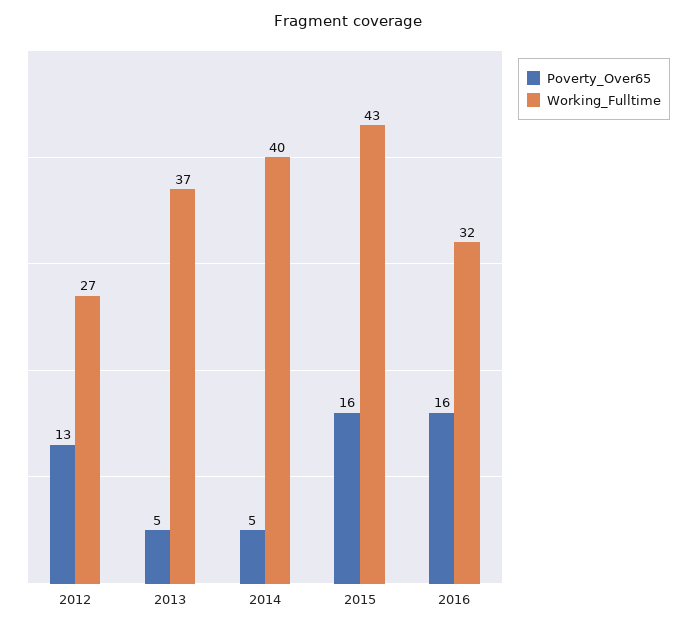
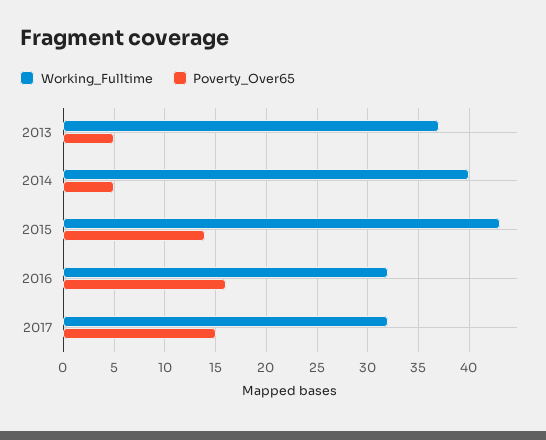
Poverty_Over65, 2012: 13 -> none
Working_Fulltime, 2012: 27 -> none
Poverty_Over65, 2015: 16 -> 14
Working_Fulltime, 2017: none -> 32
Poverty_Over65, 2017: none -> 15

